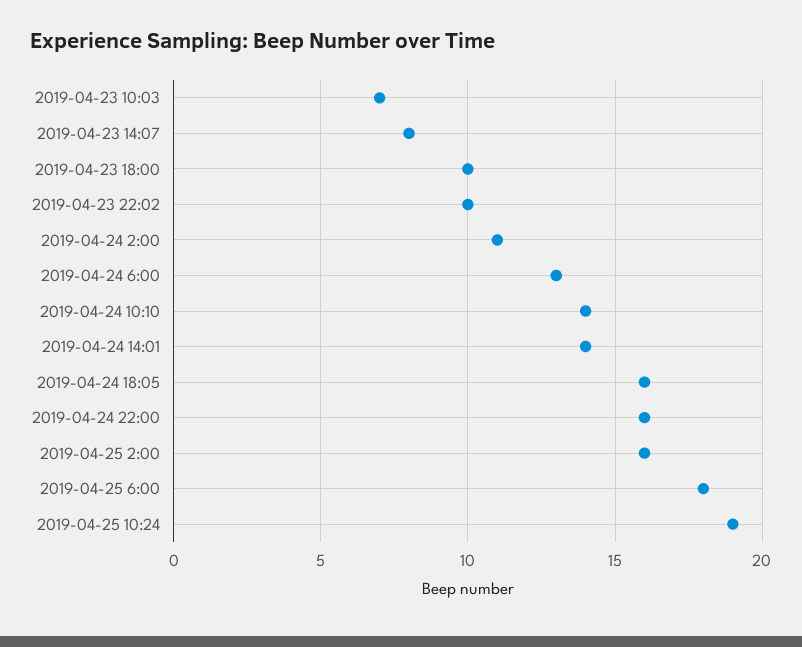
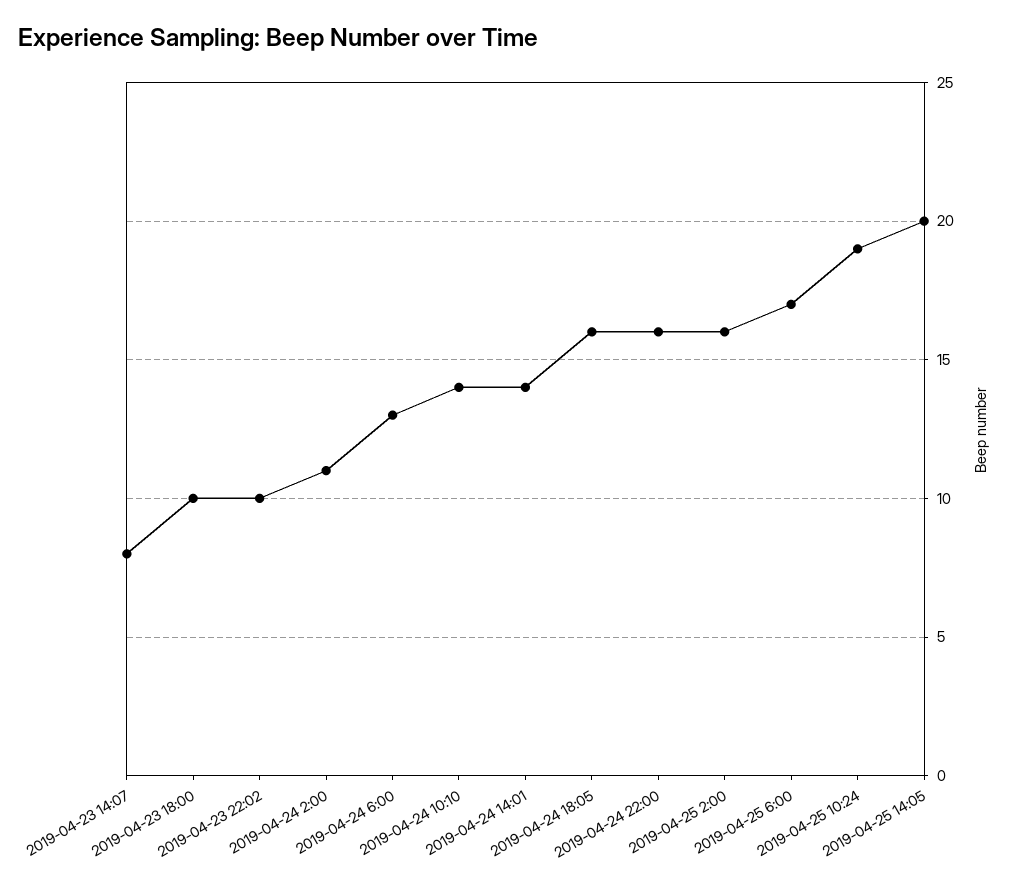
2019-04-23 10:03: 7 -> none
2019-04-25 6:00: 18 -> 17
2019-04-25 14:05: none -> 20

